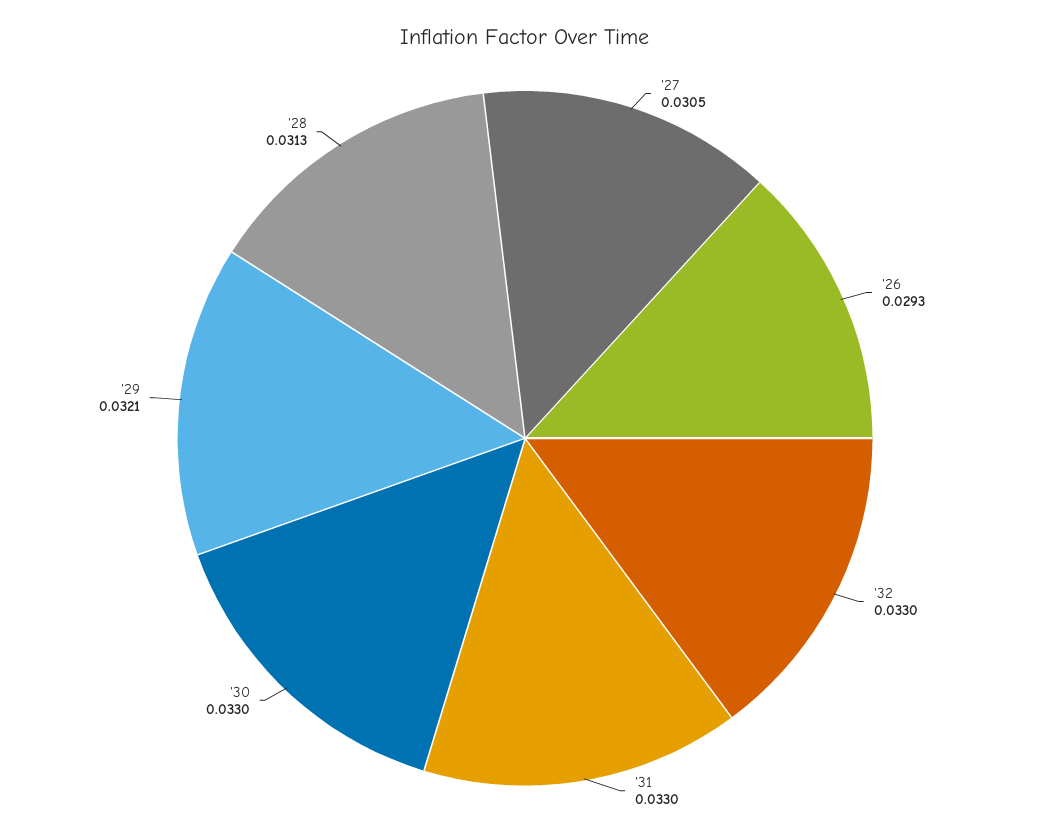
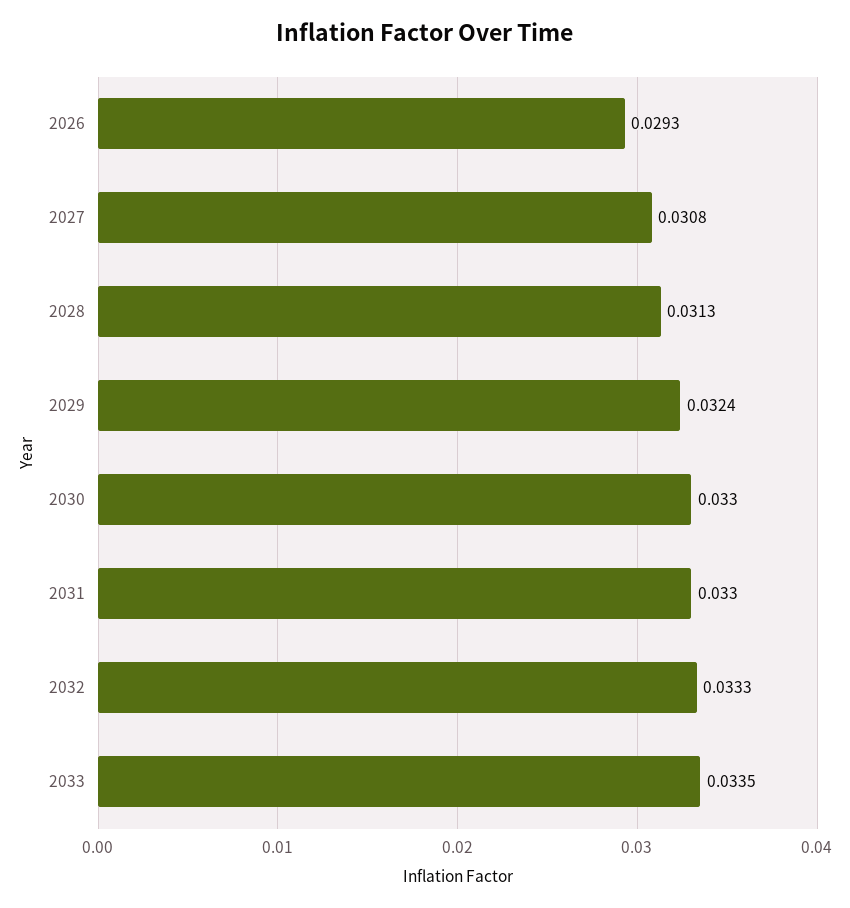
'27: 0.0305 -> 0.0308
'32: 0.033 -> 0.0333
'29: 0.0321 -> 0.0324
2033: none -> 0.0335

